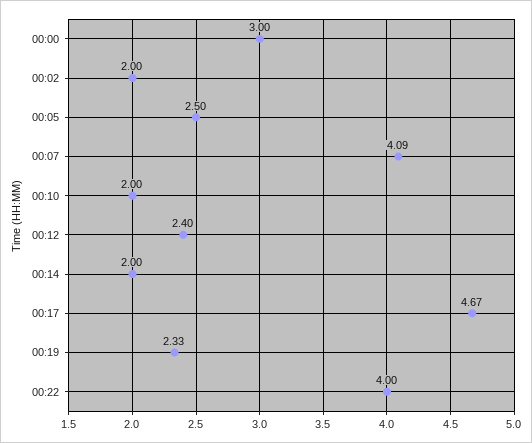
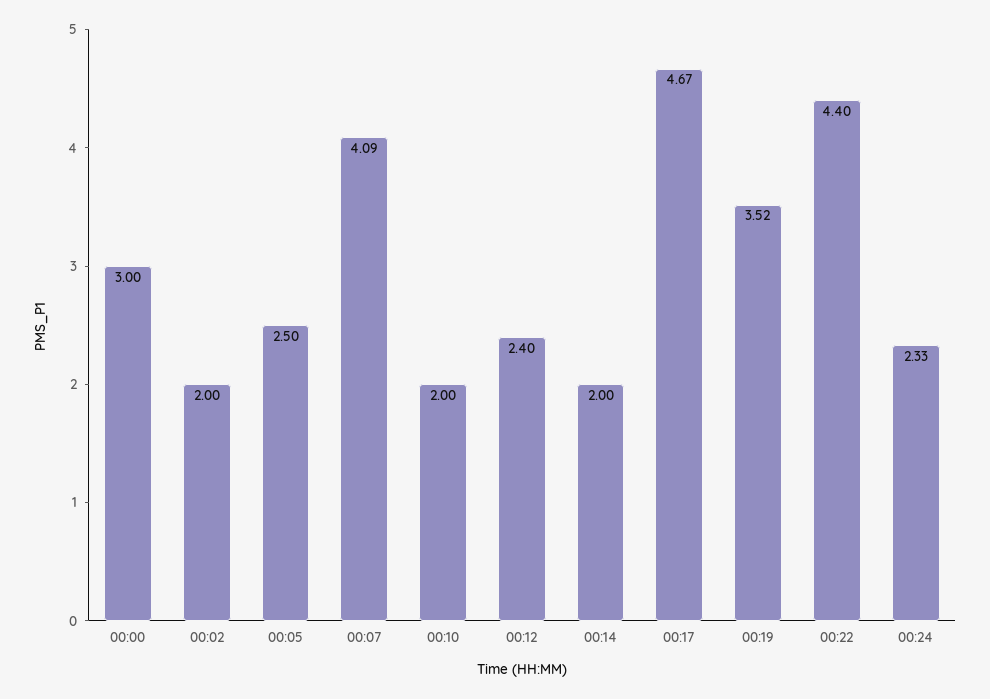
00:19: 2.33 -> 3.52
00:22: 4 -> 4.4
00:24: none -> 2.33

